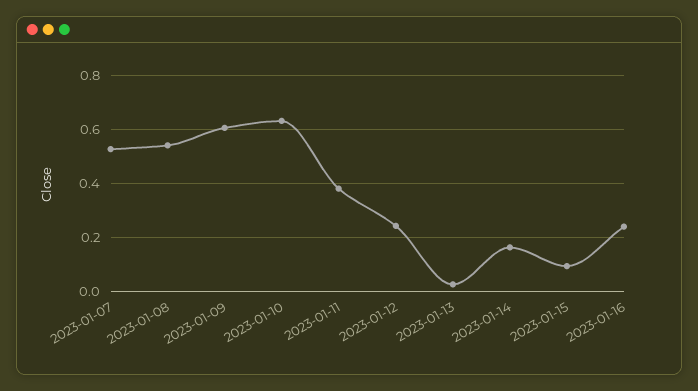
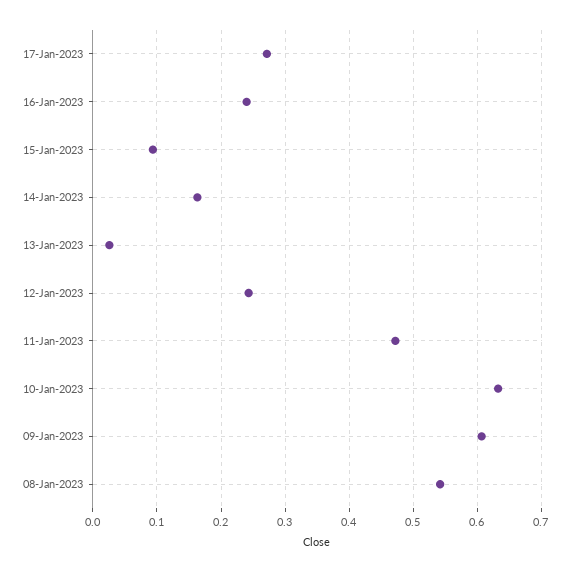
2023-01-07: 0.525 -> none
2023-01-11: 0.375 -> 0.47
17-Jan-2023: none -> 0.27

